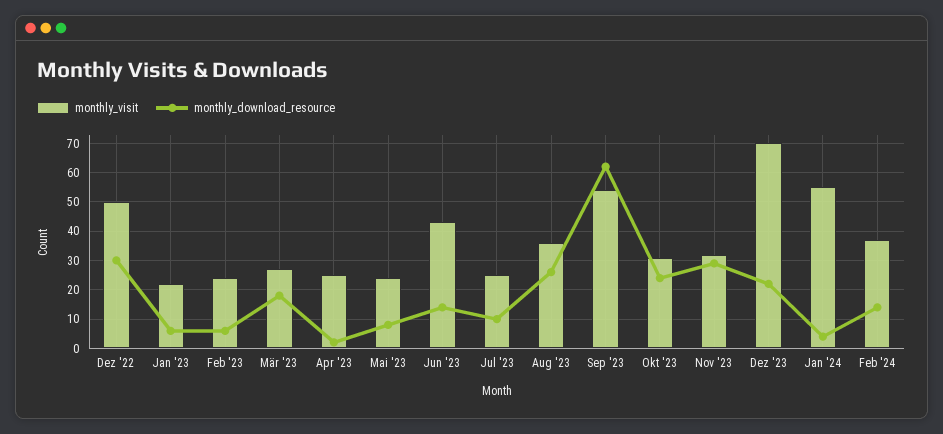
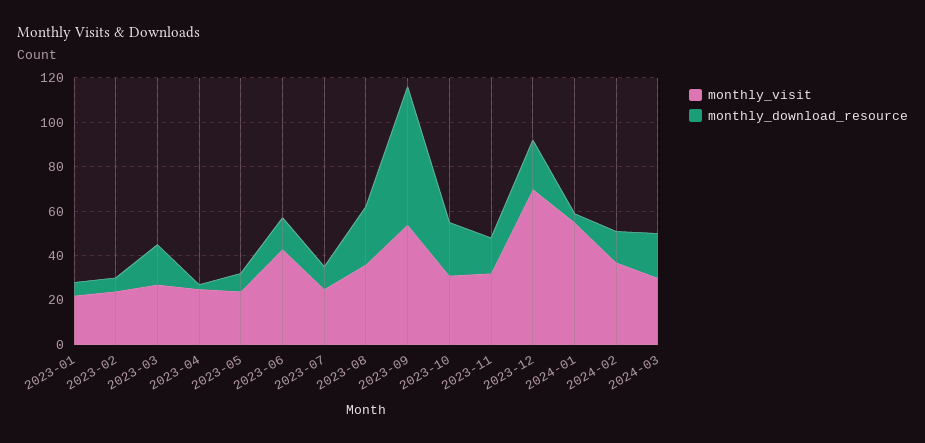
monthly_visit, Dez '22: 50 -> none
monthly_download_resource, Dez '22: 30 -> none
monthly_download_resource, Nov '23: 30 -> 15
monthly_visit, 2024-03: none -> 30
monthly_download_resource, 2024-03: none -> 20

